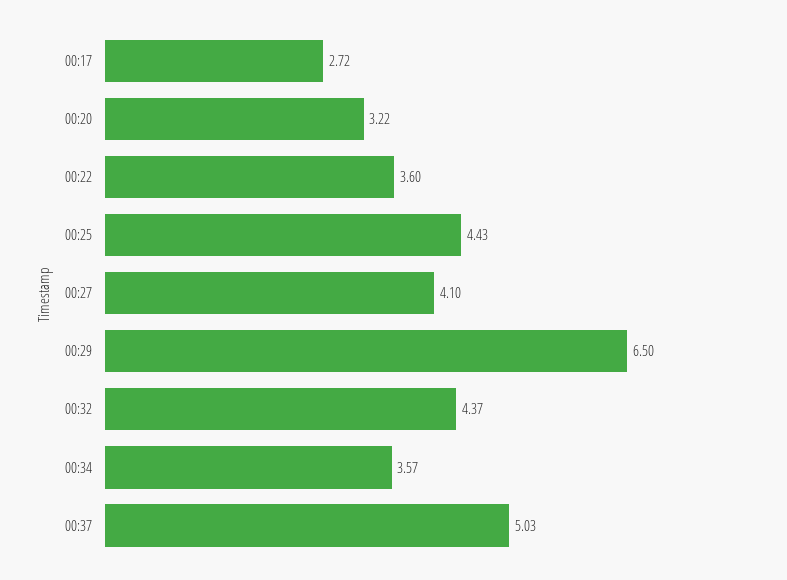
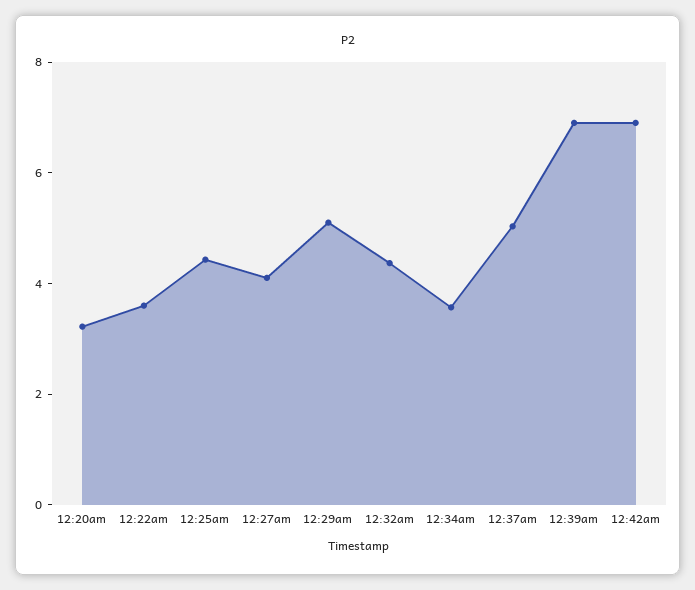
00:17: 2.72 -> none
00:29: 6.5 -> 5
12:39am: none -> 7
12:42am: none -> 7

